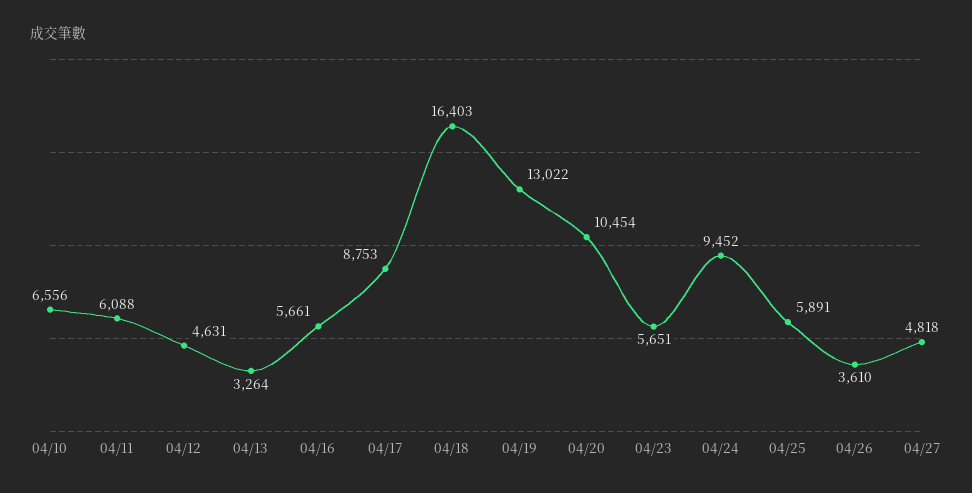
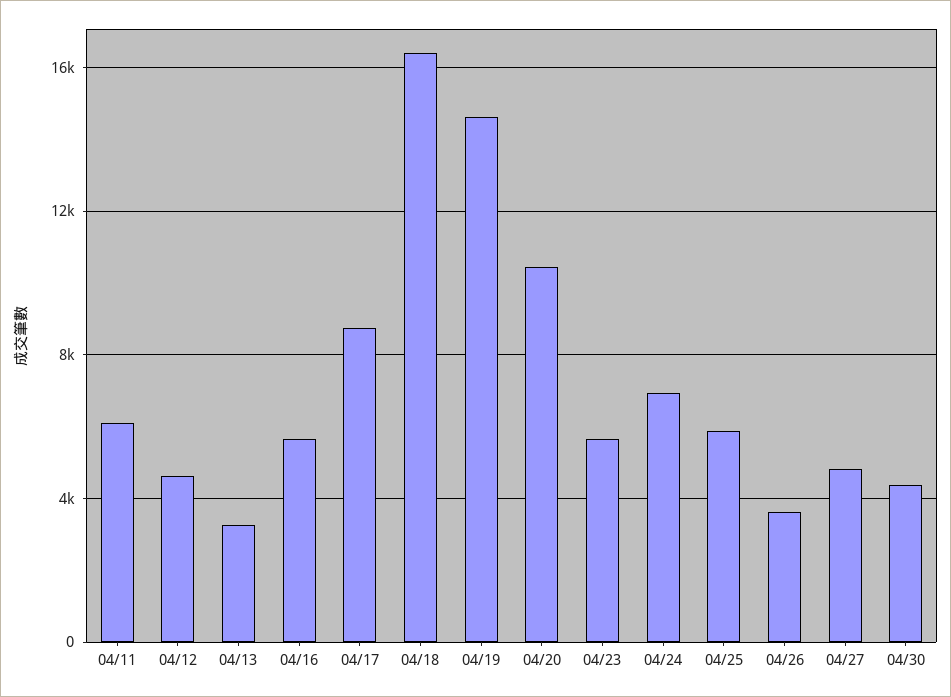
04/10: 6556 -> none
04/19: 13022 -> 14500
04/24: 9452 -> 7000
04/30: none -> 4500

